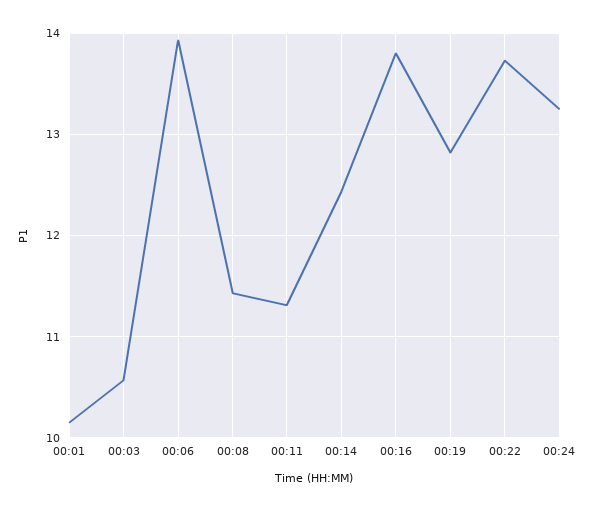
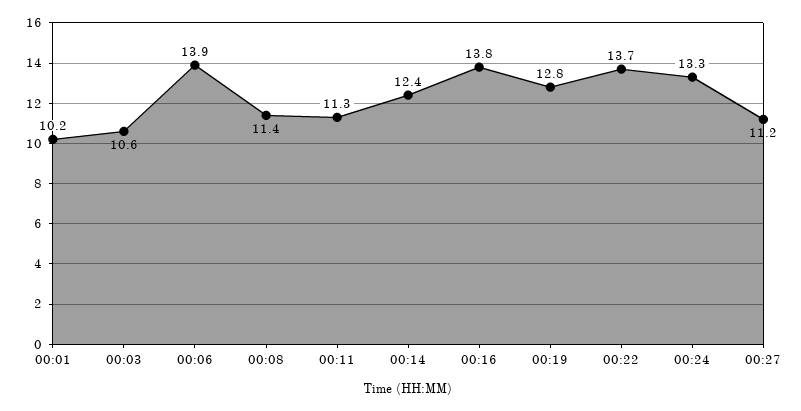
00:27: none -> 11.2

